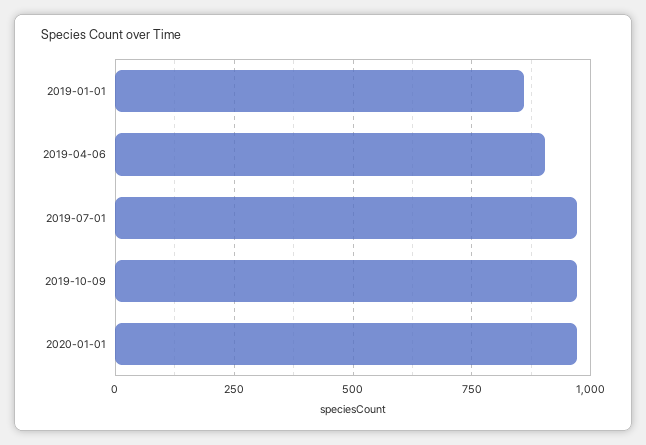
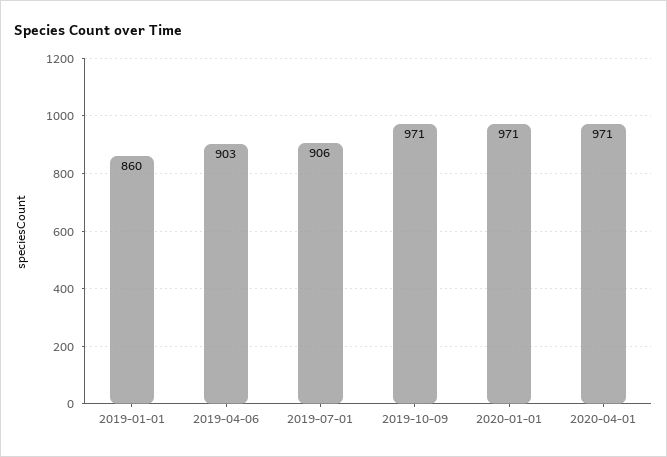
2019-07-01: 975 -> 906
2020-04-01: none -> 971

